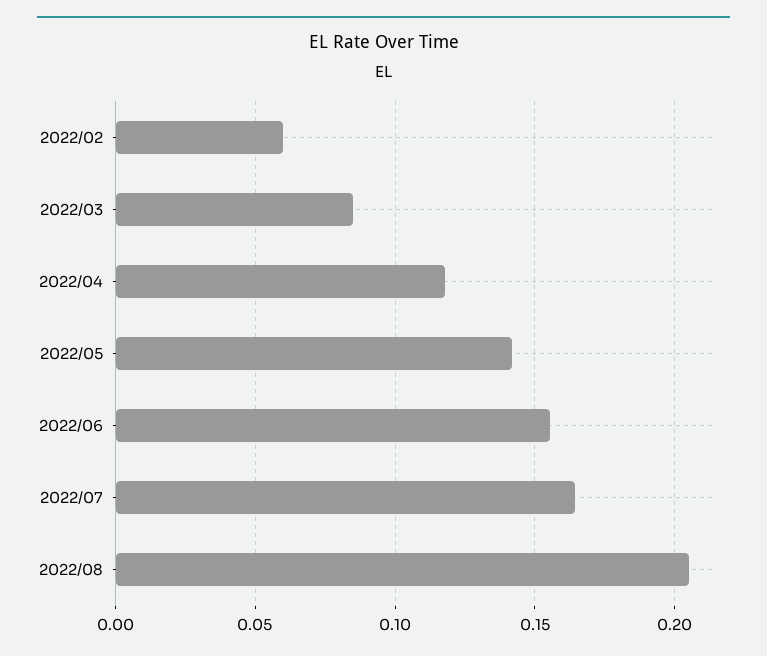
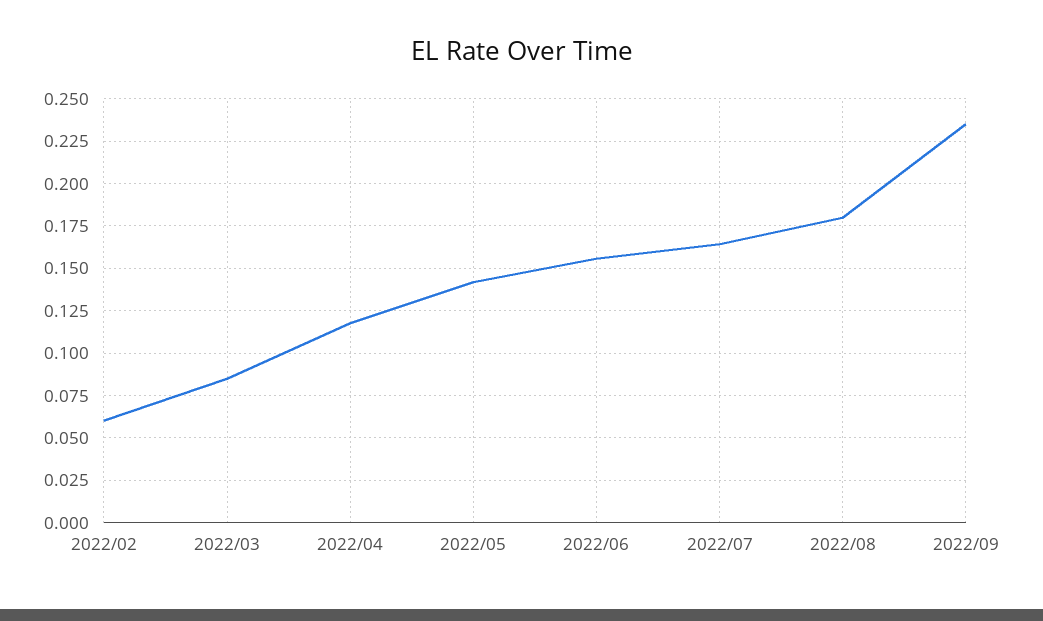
2022/08: 0.205 -> 0.18
2022/09: none -> 0.235

